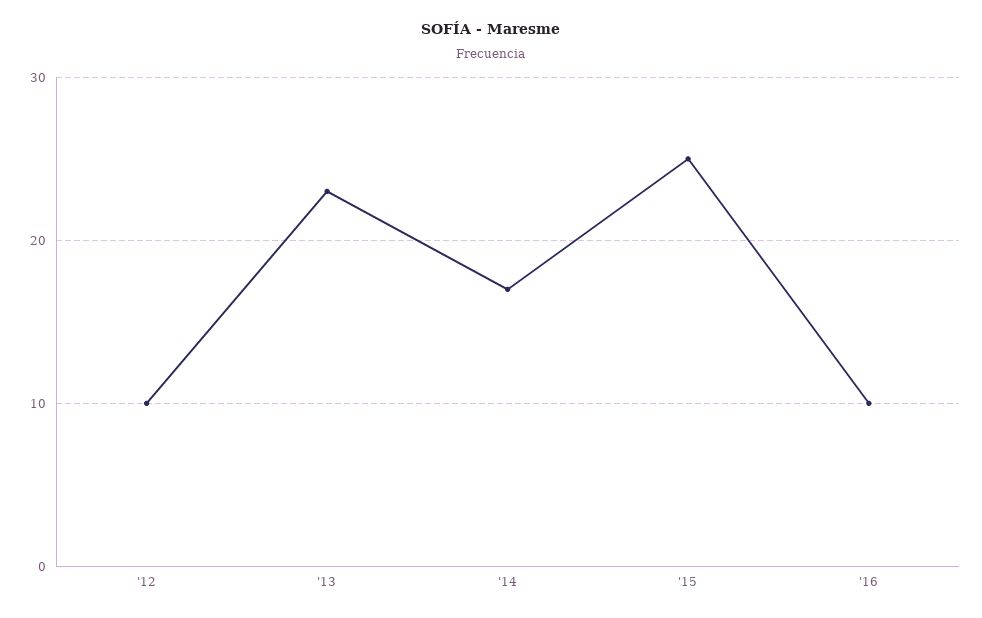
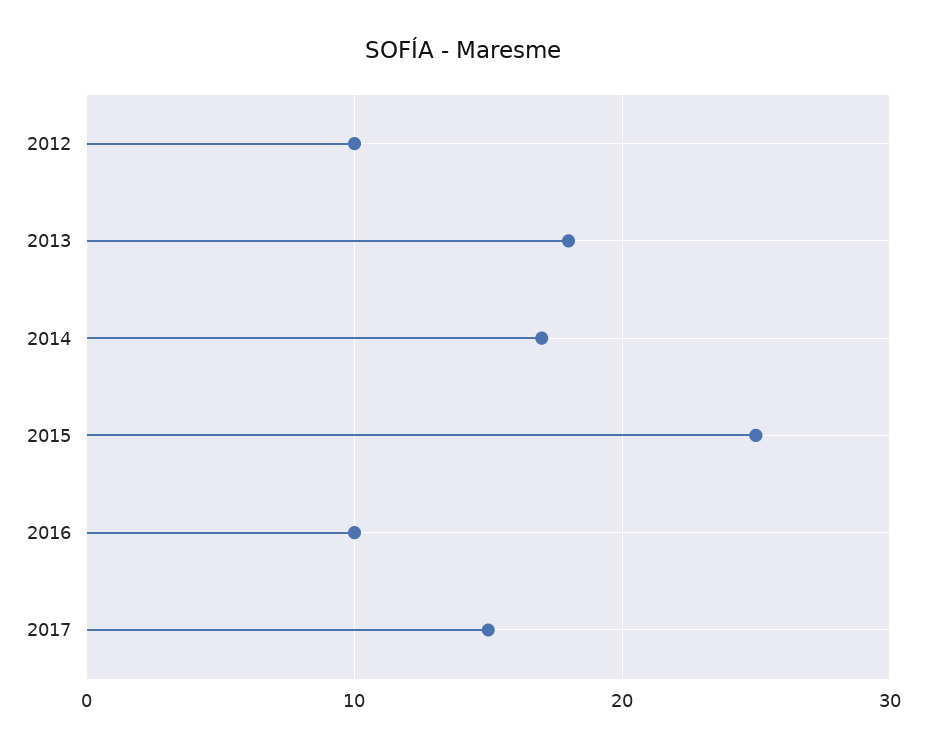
'13: 23 -> 18
2017: none -> 15

